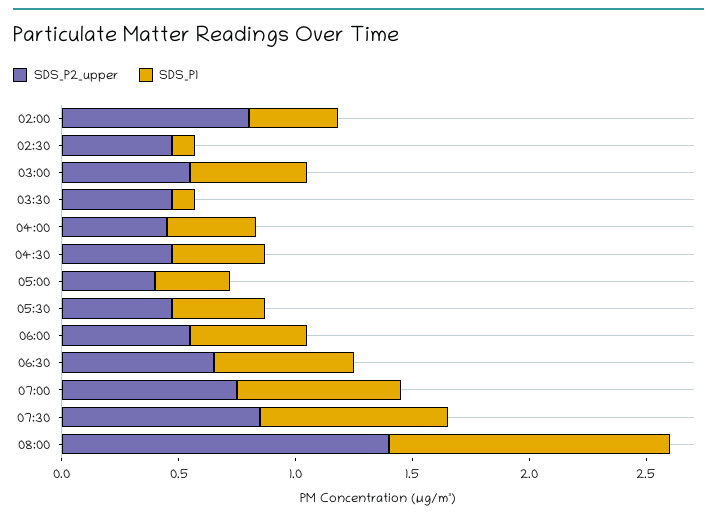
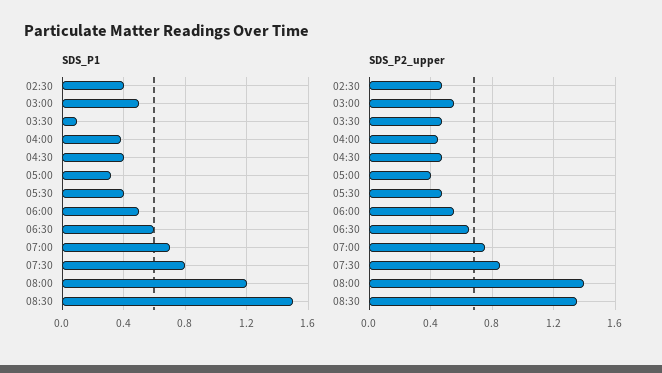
SDS_P2_upper, 02:00: 0.8 -> none
SDS_P1, 02:00: 0.4 -> none
SDS_P1, 02:30: 0.1 -> 0.4
SDS_P1, 08:30: none -> 1.5
SDS_P2_upper, 08:30: none -> 1.35

